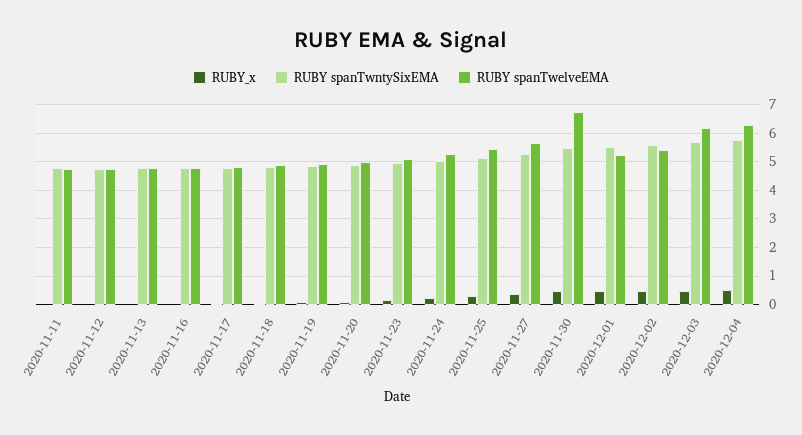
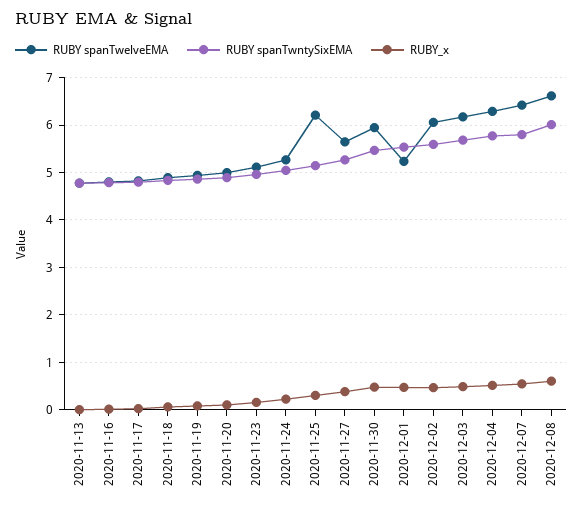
RUBY_x, 2020-11-11: 0 -> none
RUBY spanTwntySixEMA, 2020-11-11: 4.75 -> none
RUBY spanTwelveEMA, 2020-11-11: 4.75 -> none
RUBY_x, 2020-11-12: 0 -> none
RUBY spanTwntySixEMA, 2020-11-12: 4.75 -> none
RUBY spanTwelveEMA, 2020-11-12: 4.75 -> none
RUBY spanTwelveEMA, 2020-11-25: 5.5 -> 6.2
RUBY spanTwelveEMA, 2020-11-30: 6.75 -> 6
RUBY spanTwelveEMA, 2020-12-02: 5.5 -> 6
RUBY spanTwelveEMA, 2020-12-07: none -> 6.4
RUBY spanTwntySixEMA, 2020-12-07: none -> 5.8
RUBY_x, 2020-12-07: none -> 0.6
RUBY spanTwelveEMA, 2020-12-08: none -> 6.6
RUBY spanTwntySixEMA, 2020-12-08: none -> 6
RUBY_x, 2020-12-08: none -> 0.6

